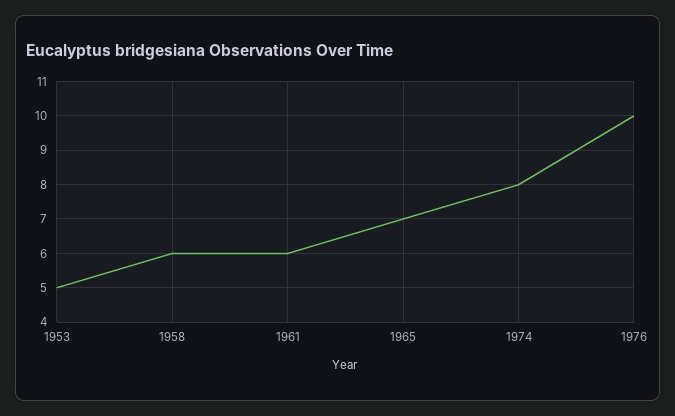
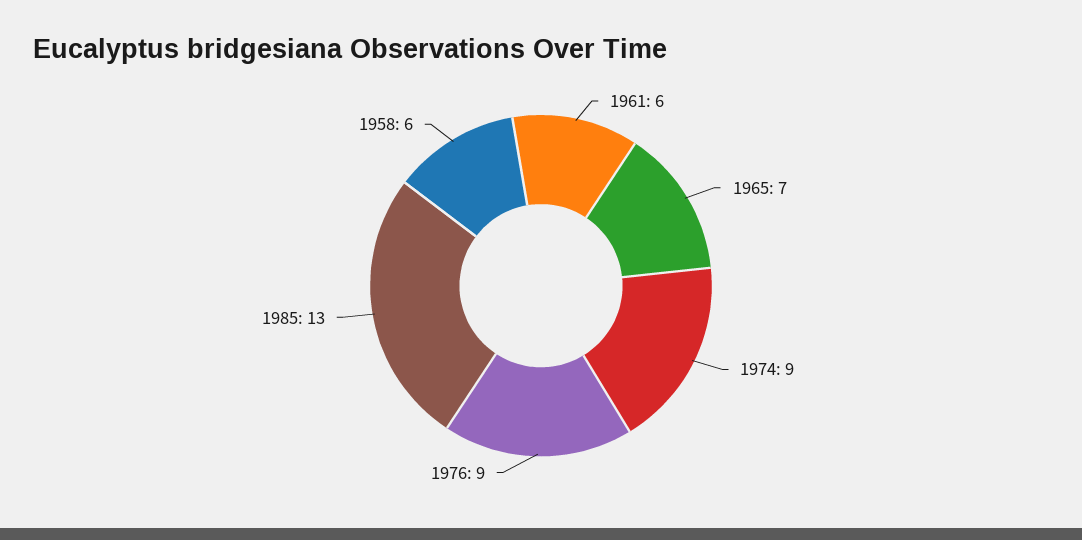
1953: 5 -> none
1974: 8 -> 9
1976: 10 -> 9
1985: none -> 13

